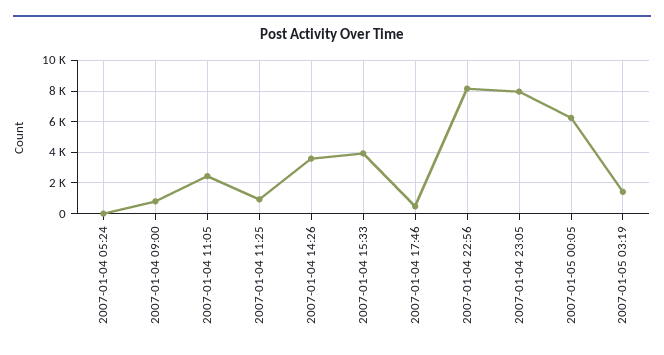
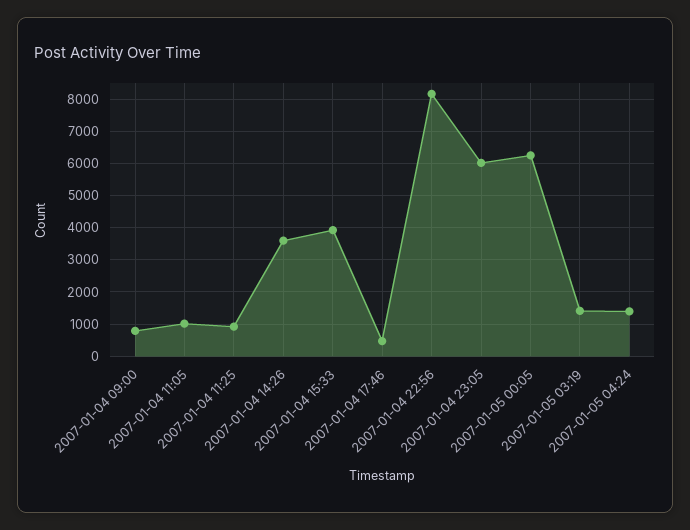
2007-01-04 05:24: 0 -> none
2007-01-04 11:05: 2500 -> 1000
2007-01-04 23:05: 8000 -> 6000
2007-01-05 04:24: none -> 1400

